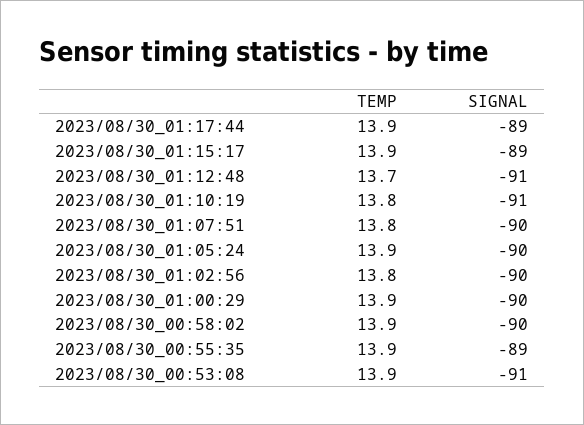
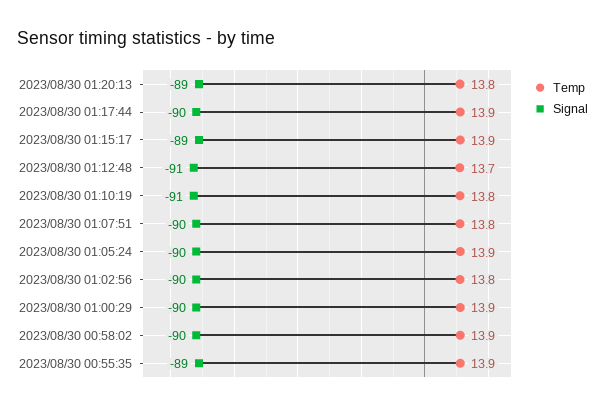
SIGNAL, 2023/08/30_01:17:44: -89 -> -90
TEMP, 2023/08/30_00:53:08: 13.9 -> none
SIGNAL, 2023/08/30_00:53:08: -91 -> none
TEMP, 2023/08/30 01:20:13: none -> 13.8
SIGNAL, 2023/08/30 01:20:13: none -> -89

